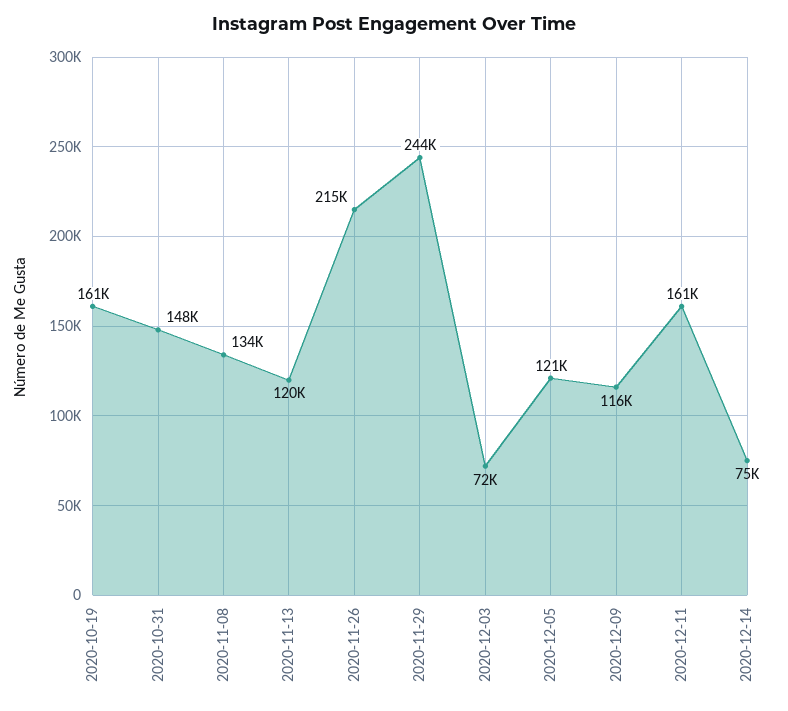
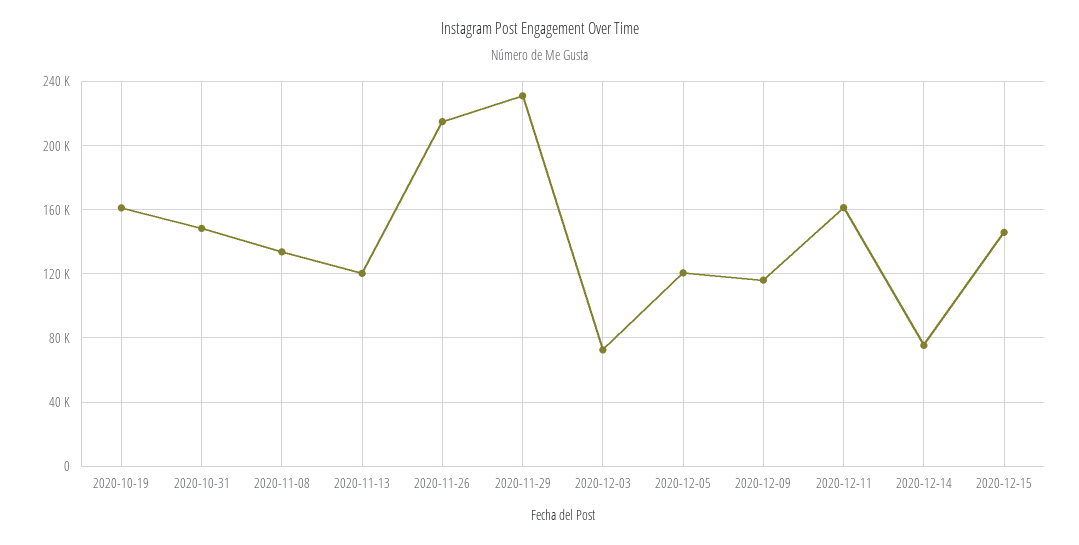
2020-11-29: 244000 -> 230000
2020-12-15: none -> 145000

